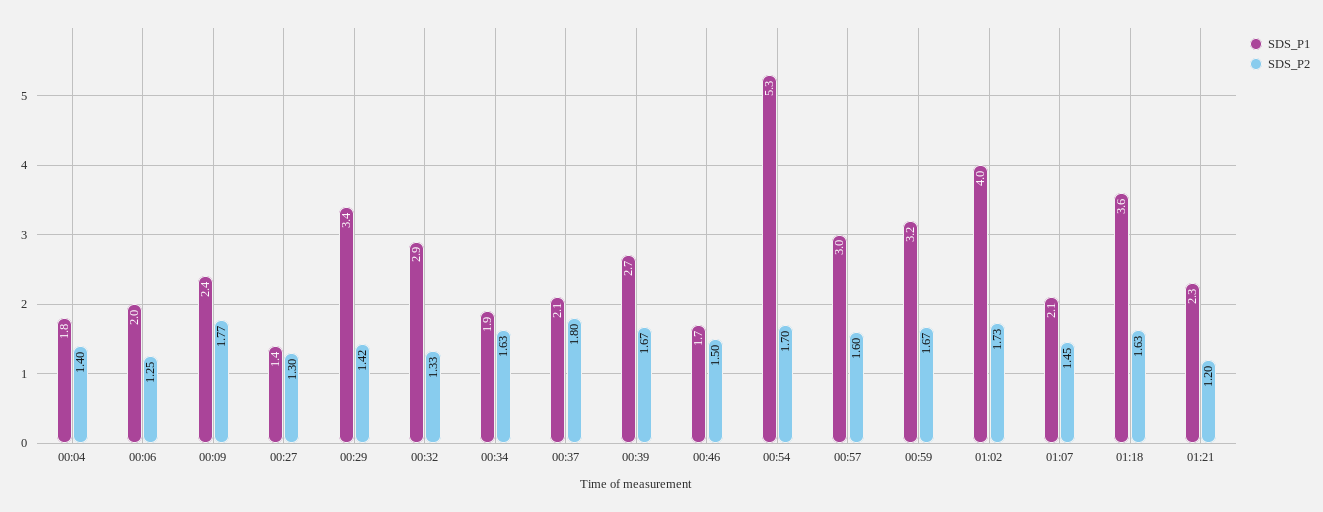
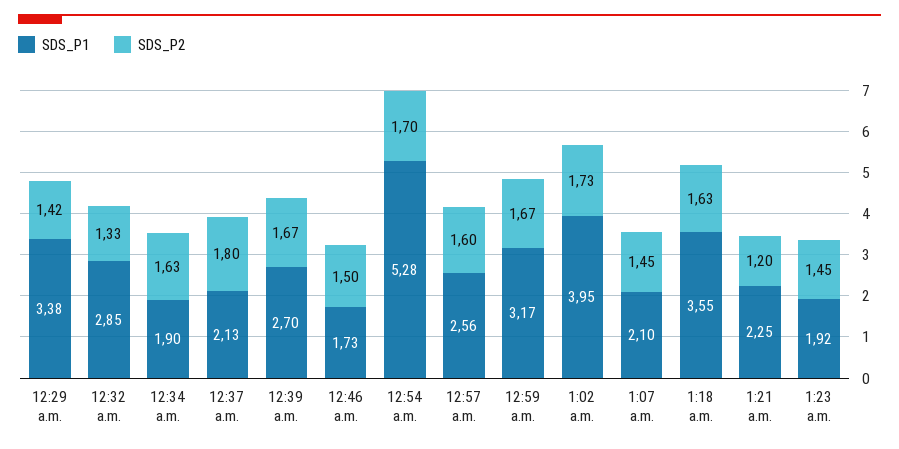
SDS_P1, 00:04: 1.8 -> none
SDS_P2, 00:04: 1.4 -> none
SDS_P1, 00:06: 2 -> none
SDS_P2, 00:06: 1.25 -> none
SDS_P1, 00:09: 2.4 -> none
SDS_P2, 00:09: 1.77 -> none
SDS_P1, 00:27: 1.4 -> none
SDS_P2, 00:27: 1.3 -> none
SDS_P1, 00:57: 3 -> 2.56
SDS_P1, 1:23 a.m.: none -> 1.92
SDS_P2, 1:23 a.m.: none -> 1.45

